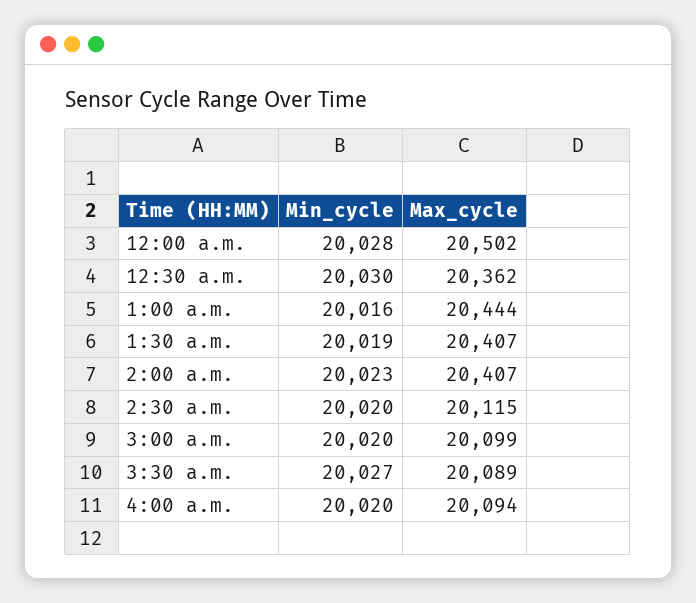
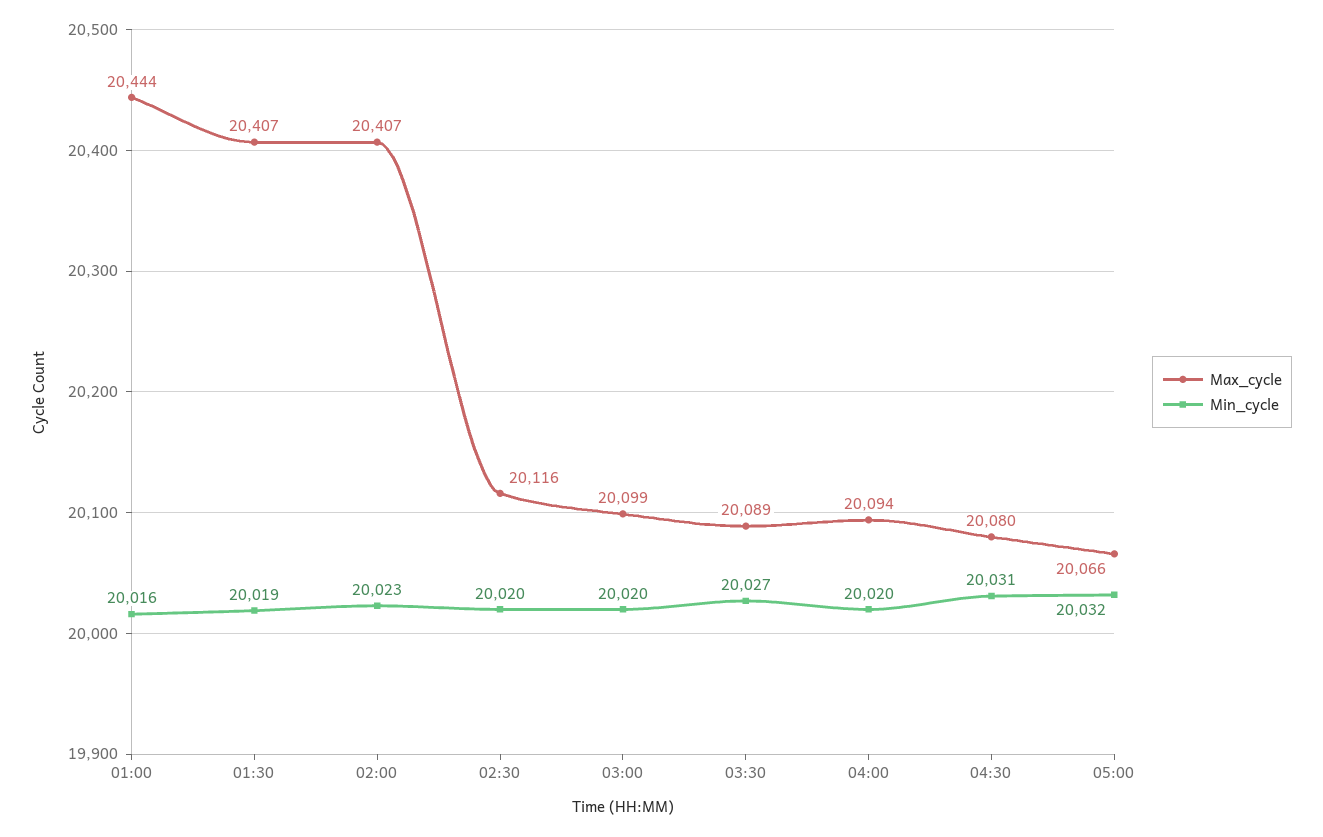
Min_cycle, 12:00 a.m.: 20028 -> none
Max_cycle, 12:00 a.m.: 20502 -> none
Min_cycle, 12:30 a.m.: 20030 -> none
Max_cycle, 12:30 a.m.: 20362 -> none
Max_cycle, 2:30 a.m.: 20115 -> 20116
Max_cycle, 04:30: none -> 20080
Min_cycle, 04:30: none -> 20031
Max_cycle, 05:00: none -> 20066
Min_cycle, 05:00: none -> 20032

